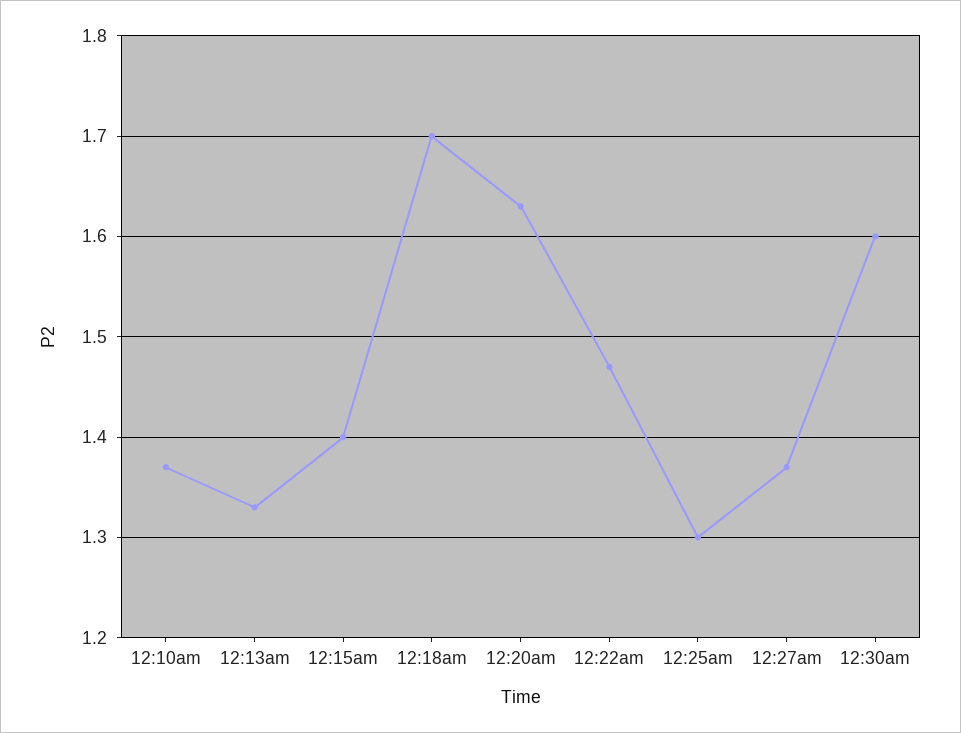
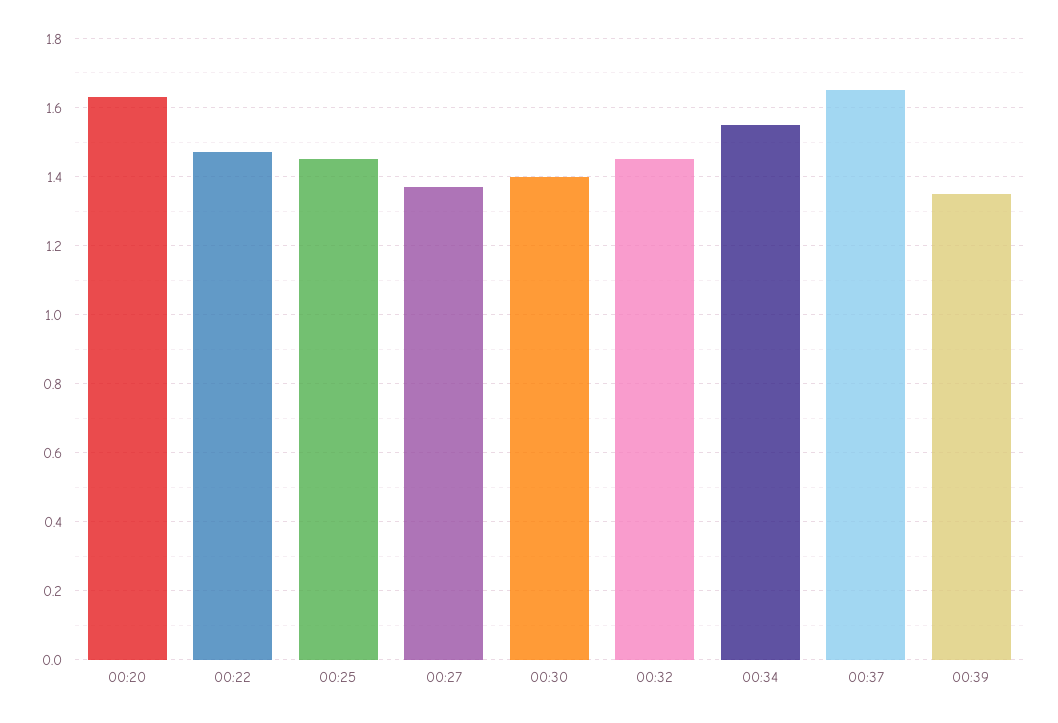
12:10am: 1.37 -> none
12:13am: 1.33 -> none
12:15am: 1.4 -> none
12:18am: 1.7 -> none
12:25am: 1.3 -> 1.45
12:30am: 1.6 -> 1.4
00:32: none -> 1.45
00:34: none -> 1.55
00:37: none -> 1.65
00:39: none -> 1.35

